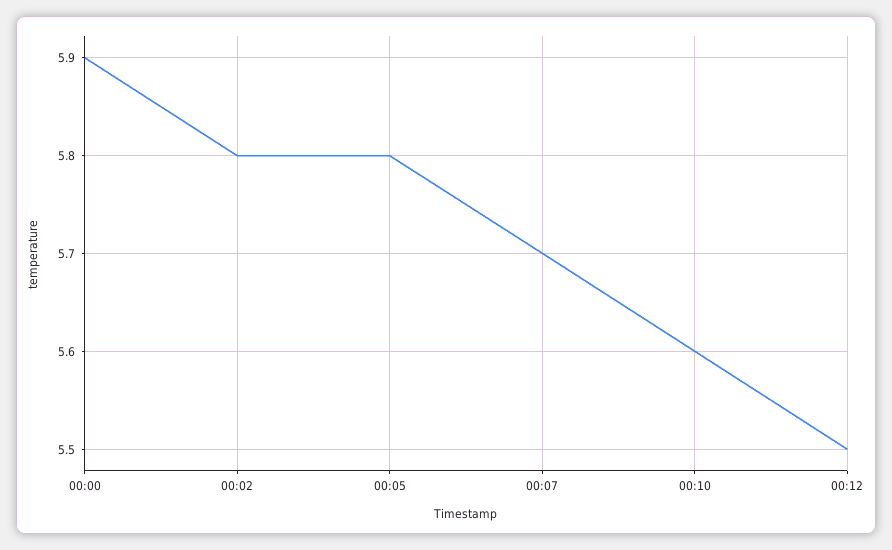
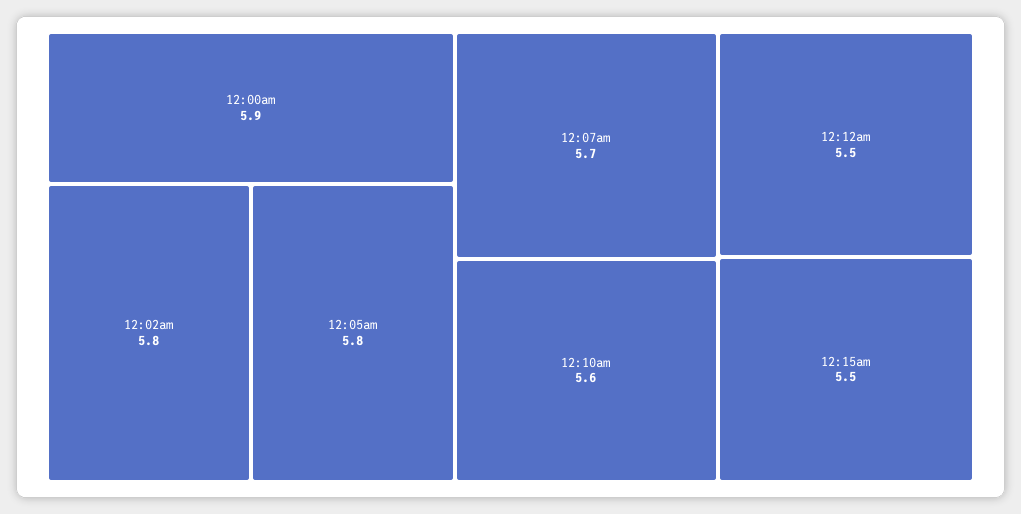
12:15am: none -> 5.5

